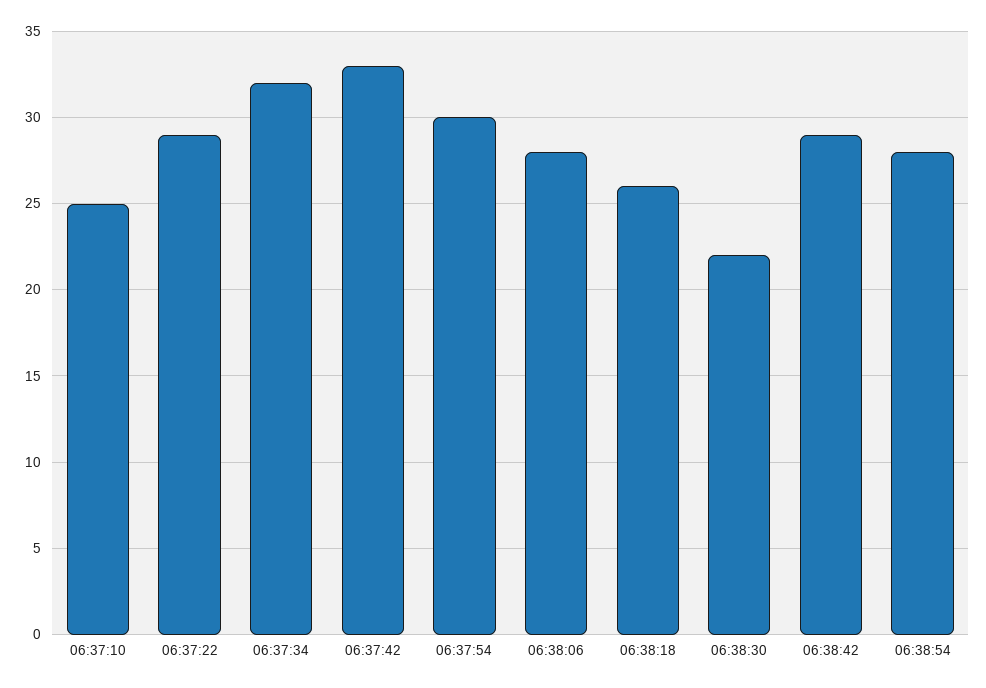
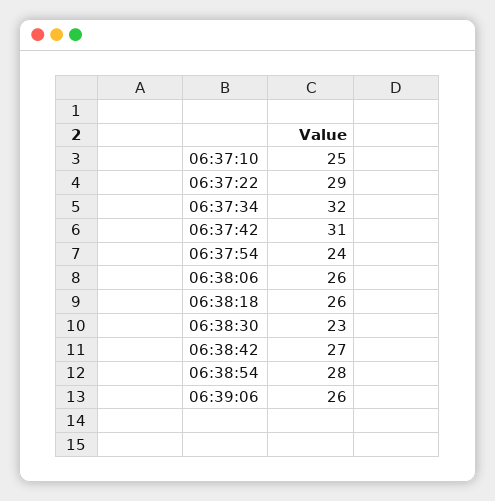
06:37:42: 33 -> 31
06:37:54: 30 -> 24
06:38:06: 28 -> 26
06:38:30: 22 -> 23
06:38:42: 29 -> 27
06:39:06: none -> 26

